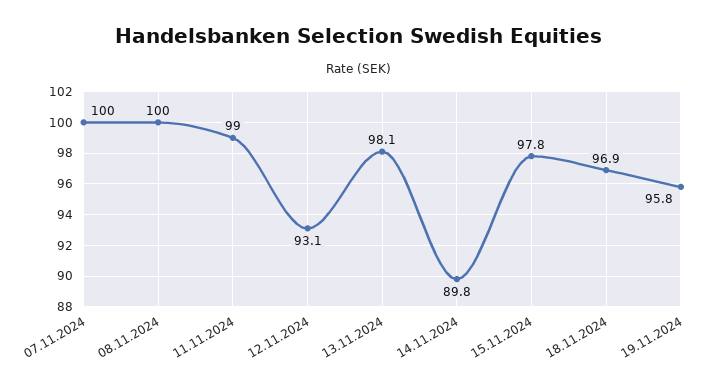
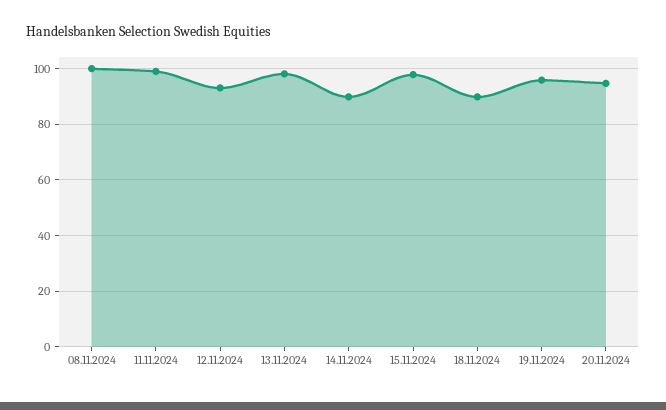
07.11.2024: 100 -> none
18.11.2024: 96.9 -> 90
20.11.2024: none -> 95

